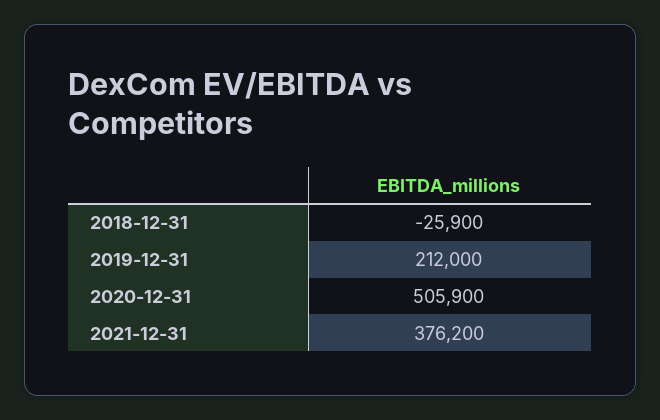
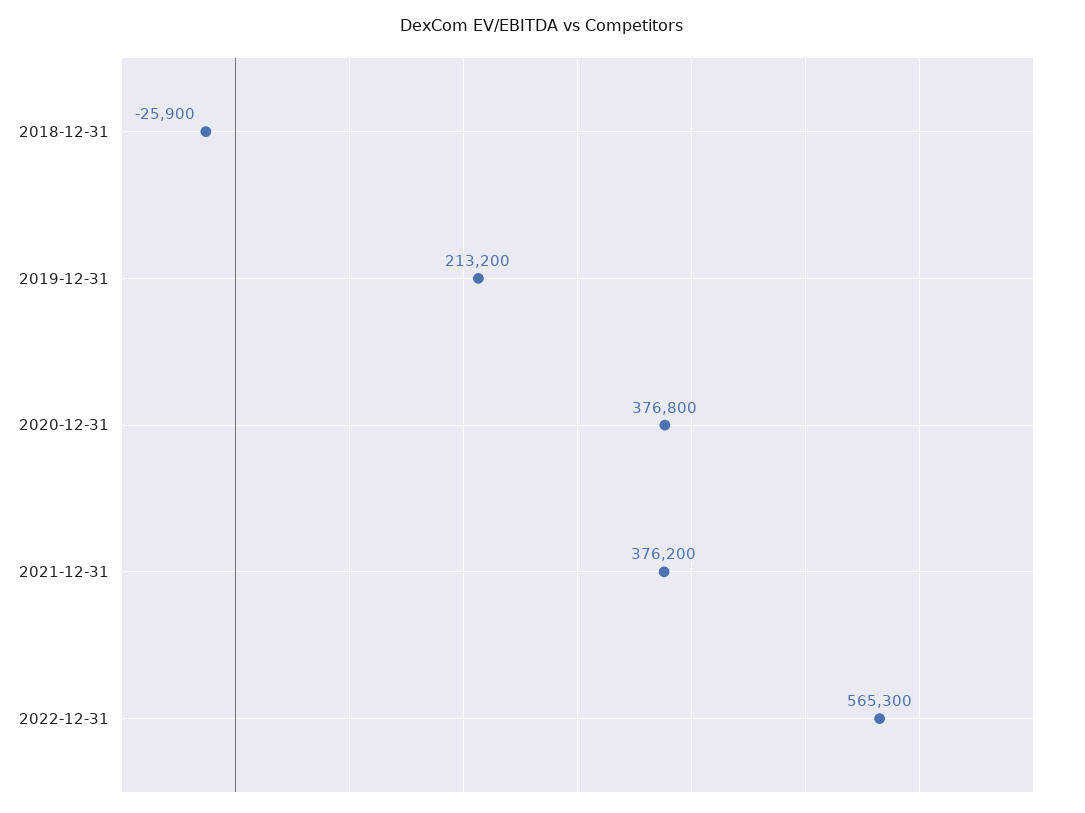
2019-12-31: 212000 -> 213200
2020-12-31: 505900 -> 376800
2022-12-31: none -> 565300

